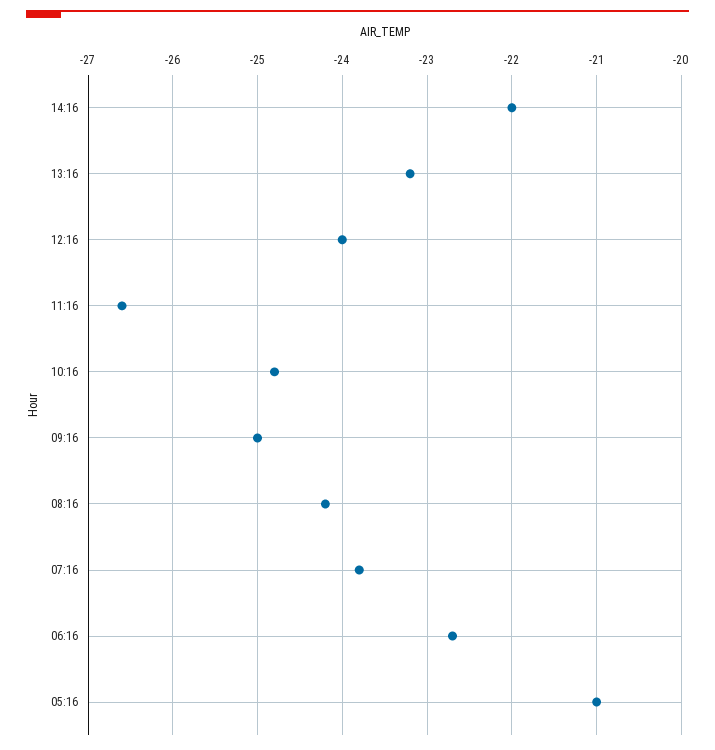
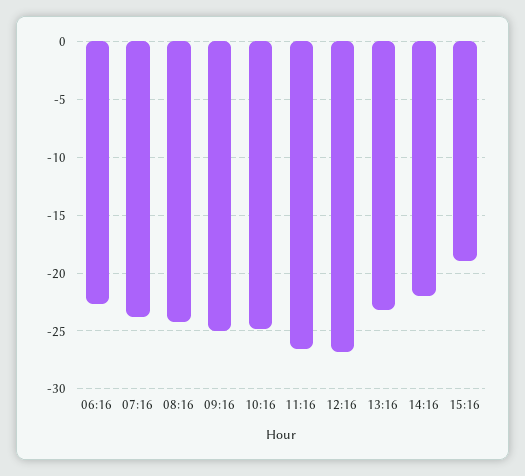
12:16: -24 -> -27
05:16: -21 -> none
15:16: none -> -19

